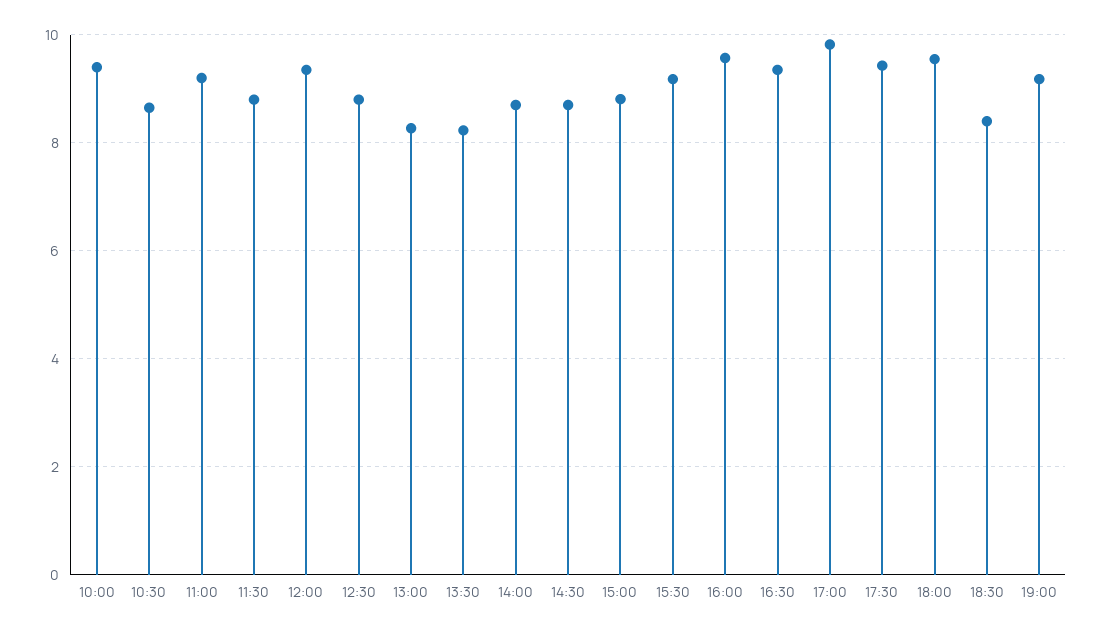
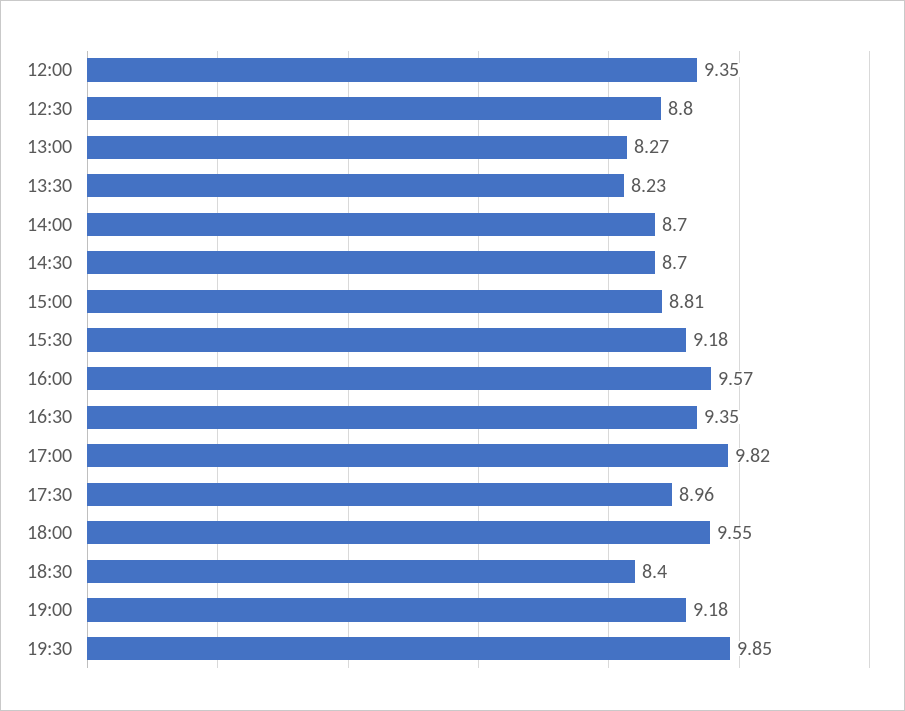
10:00: 9.4 -> none
10:30: 8.6 -> none
11:00: 9.2 -> none
11:30: 8.8 -> none
17:30: 9.4 -> 8.96
19:30: none -> 9.85

